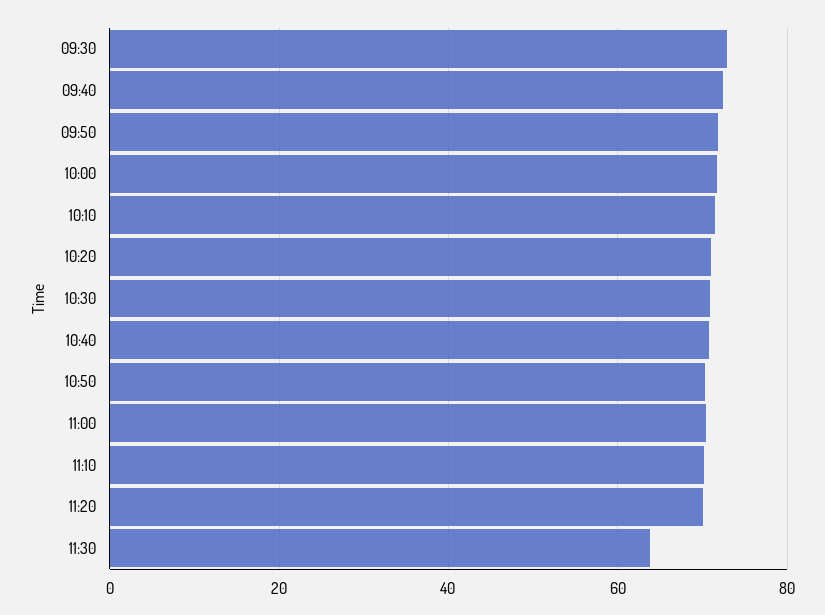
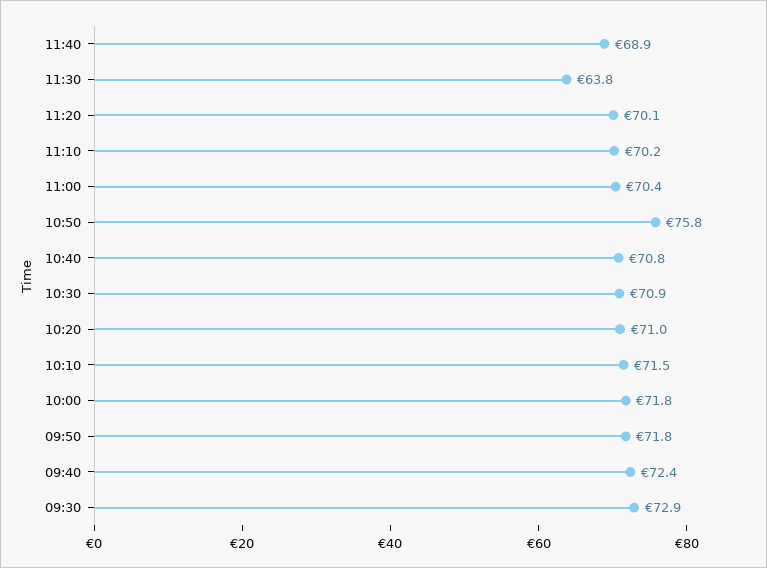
10:50: 70 -> 75.8
11:40: none -> 68.9

